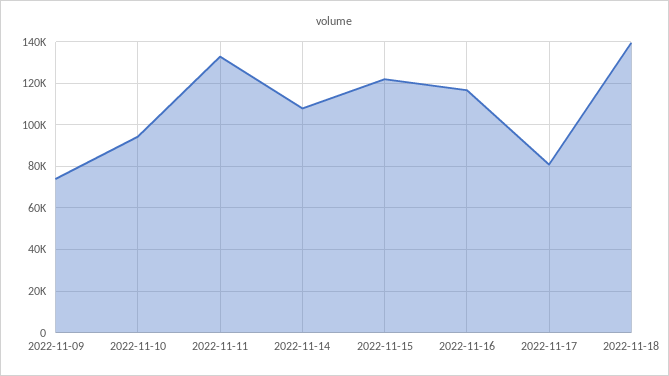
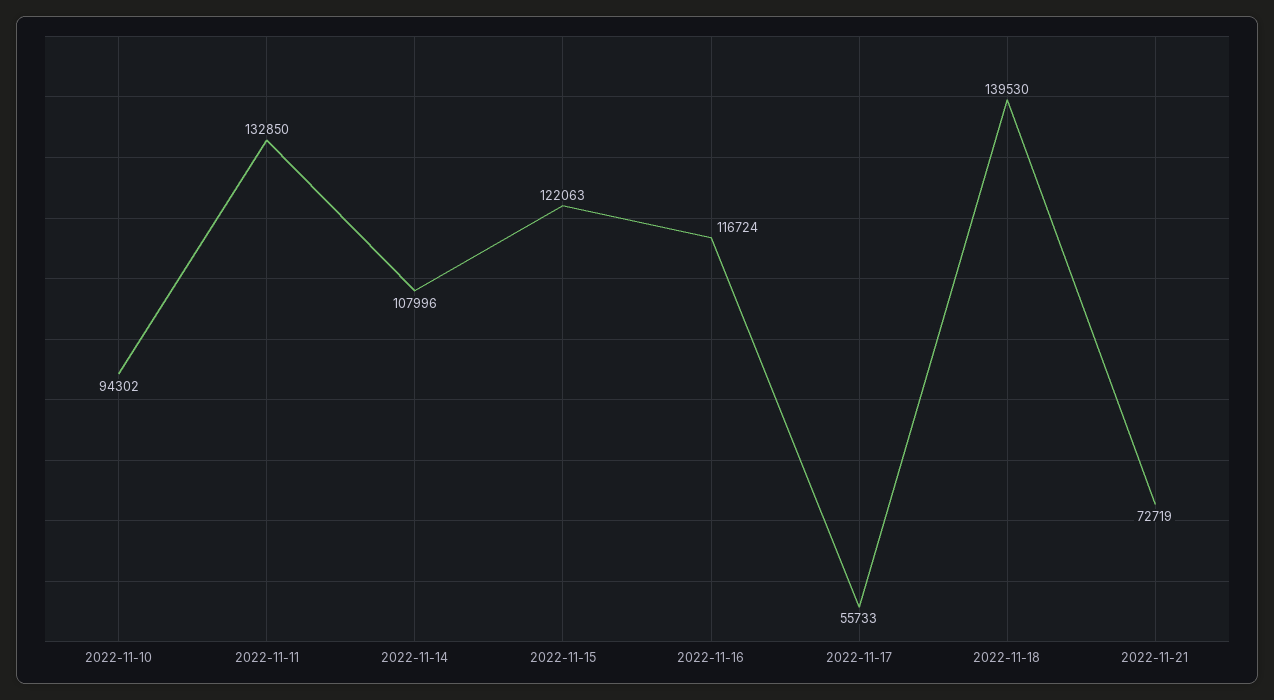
2022-11-09: 75000 -> none
2022-11-17: 80000 -> 55733
2022-11-21: none -> 72719

